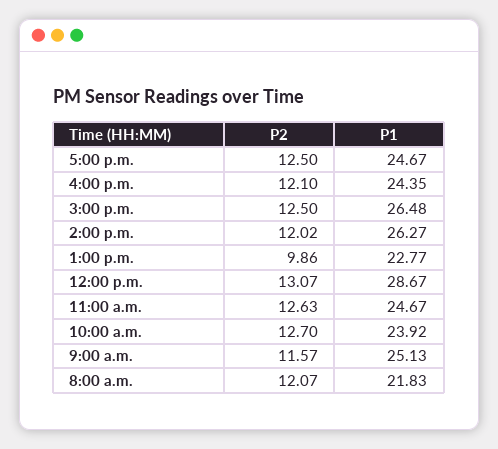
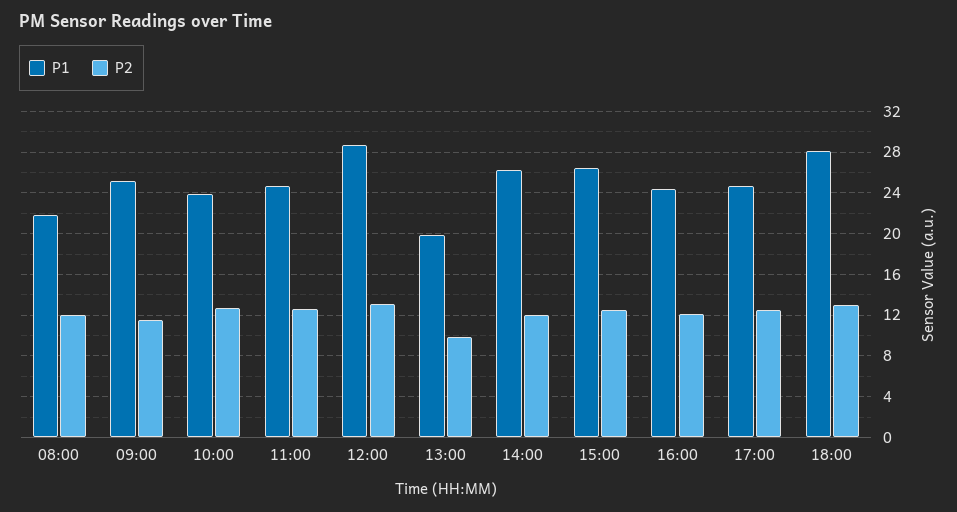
P1, 1:00 p.m.: 22.77 -> 20
P1, 18:00: none -> 28
P2, 18:00: none -> 13

